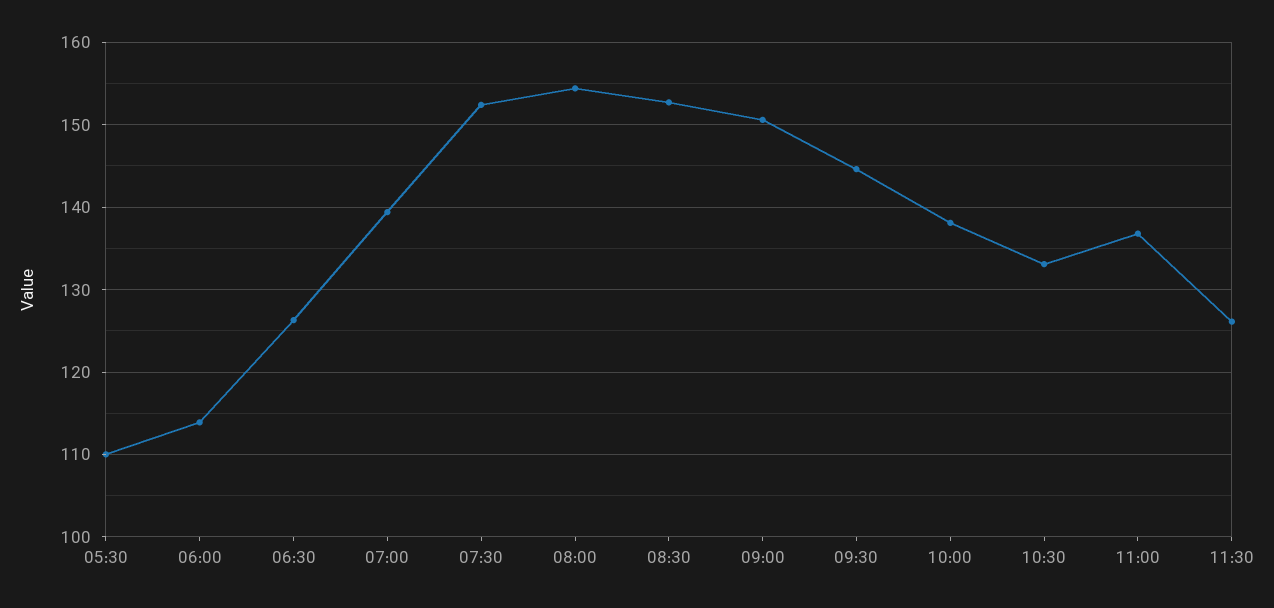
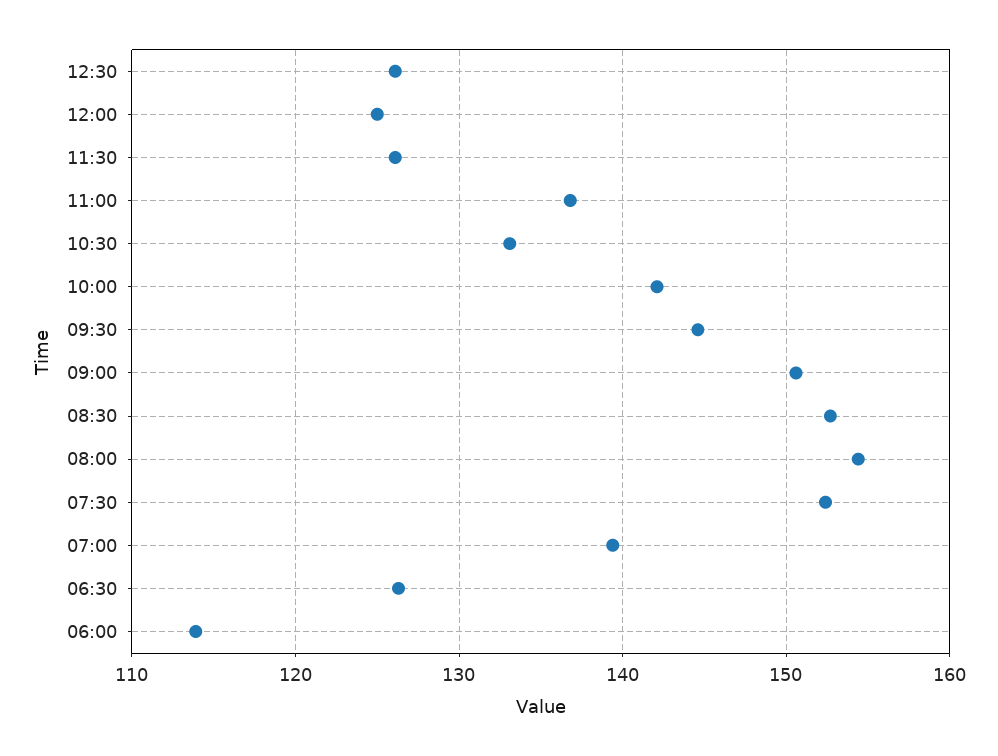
05:30: 110 -> none
10:00: 138 -> 142
12:30: none -> 126
12:00: none -> 125

